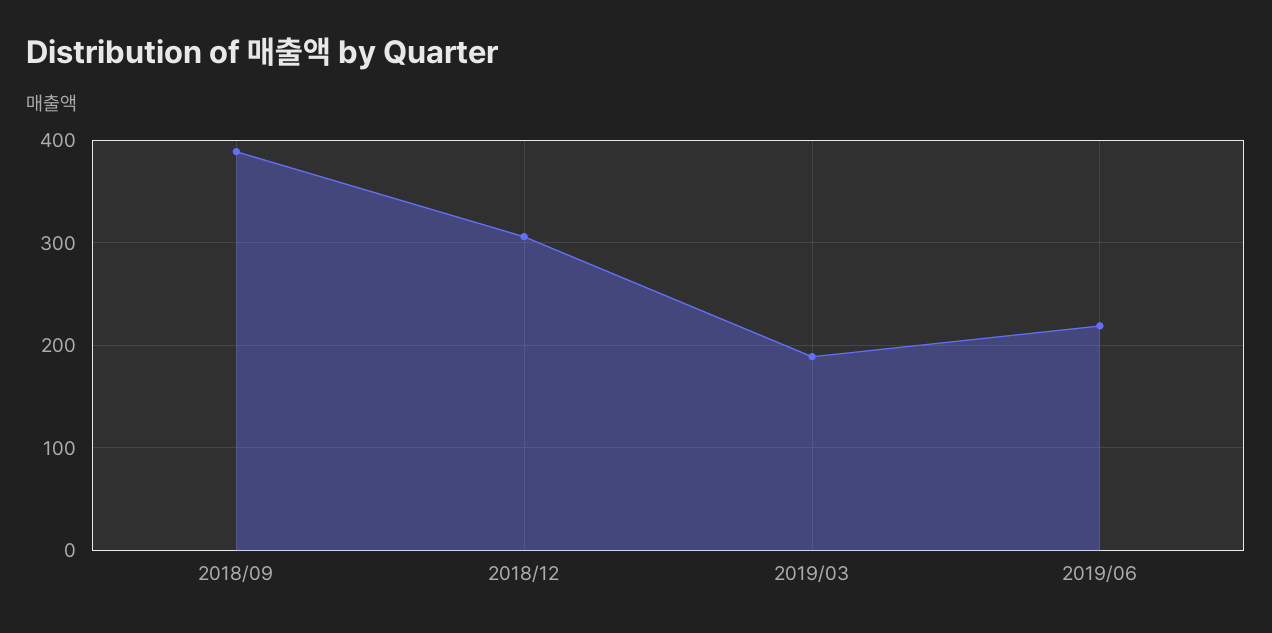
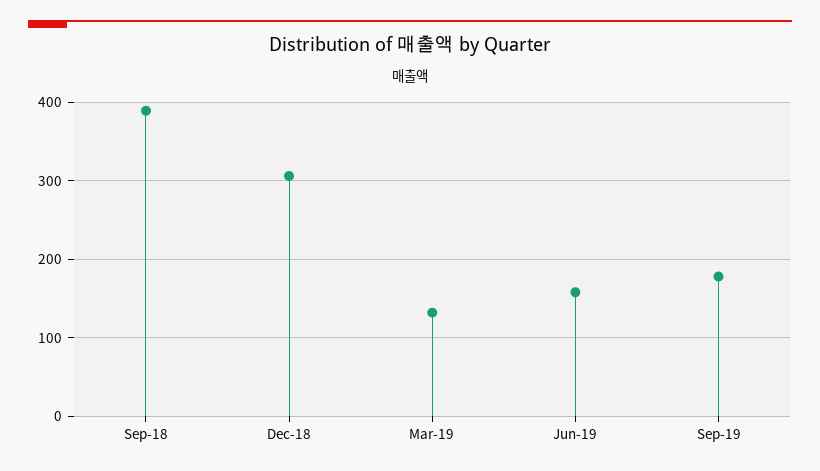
2019/03: 190 -> 130
2019/06: 220 -> 160
Sep-19: none -> 180

